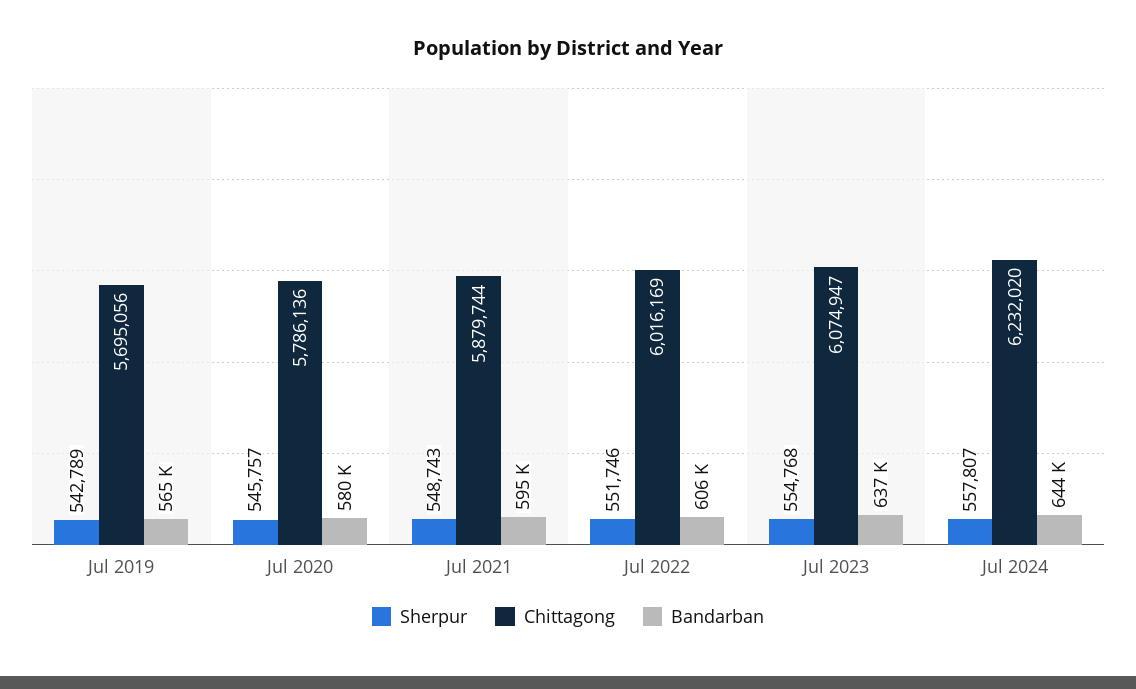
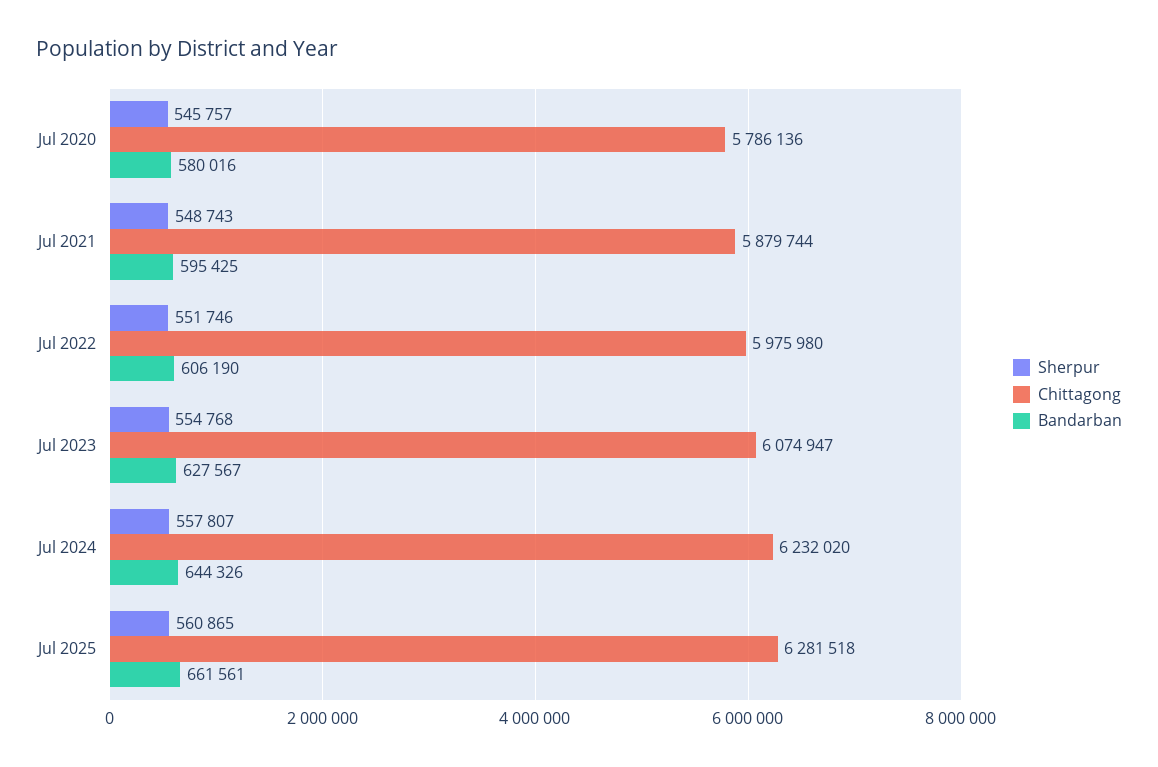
Sherpur, Jul 2019: 542789 -> none
Chittagong, Jul 2019: 5695056 -> none
Bandarban, Jul 2019: 565000 -> none
Chittagong, Jul 2022: 6016169 -> 5975980
Bandarban, Jul 2023: 637000 -> 627567
Sherpur, Jul 2025: none -> 560865
Chittagong, Jul 2025: none -> 6281518
Bandarban, Jul 2025: none -> 661561

